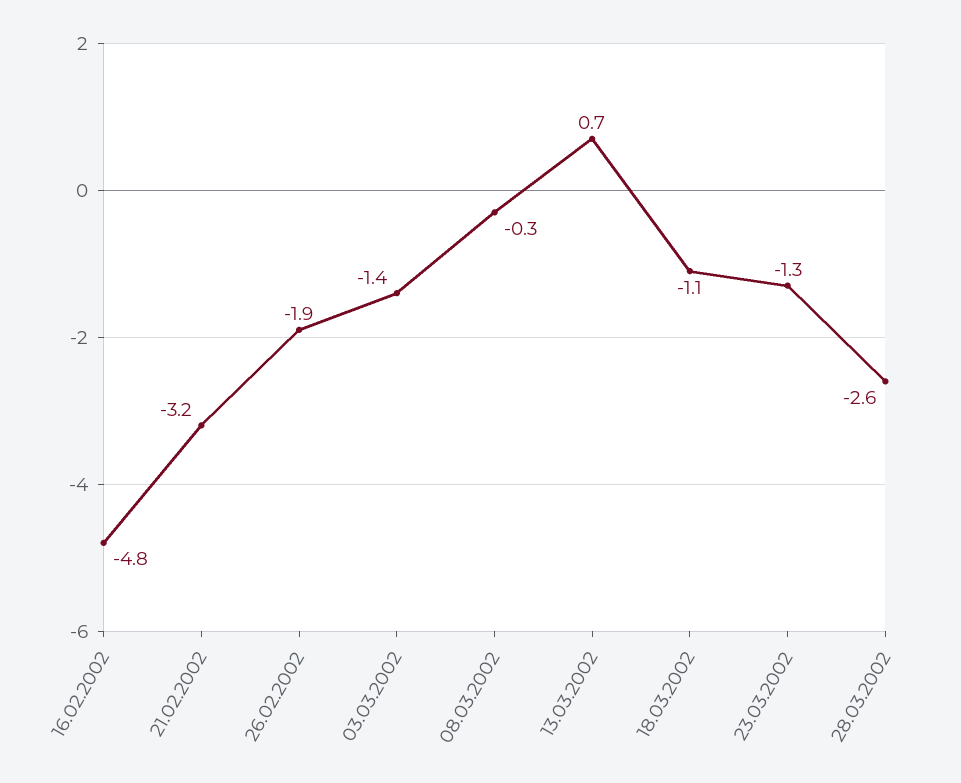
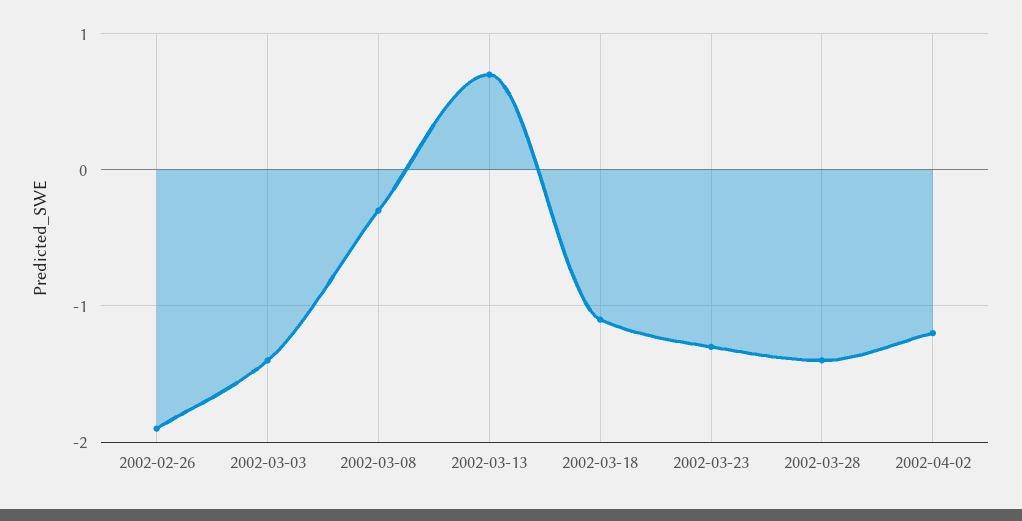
16.02.2002: -4.8 -> none
21.02.2002: -3.2 -> none
28.03.2002: -2.6 -> -1.4
2002-04-02: none -> -1.2

